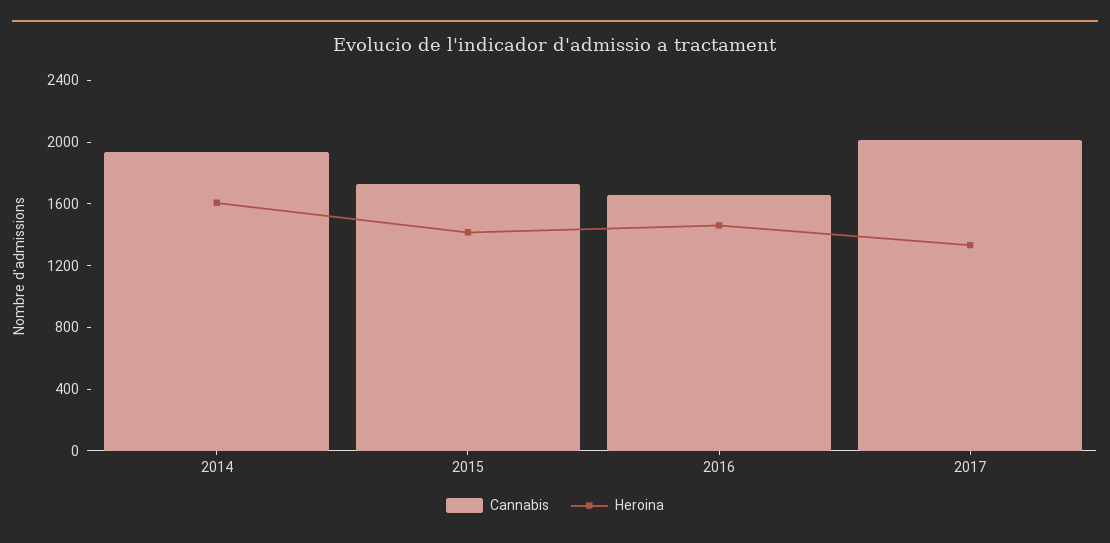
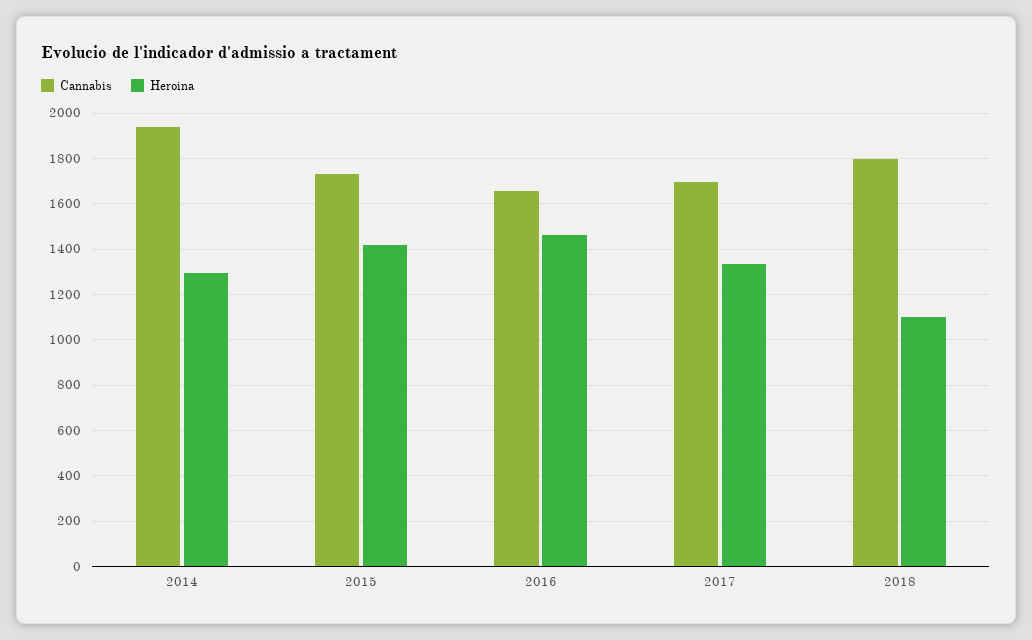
Heroina, 2014: 1600 -> 1300
Cannabis, 2017: 2000 -> 1700
Cannabis, 2018: none -> 1800
Heroina, 2018: none -> 1100

